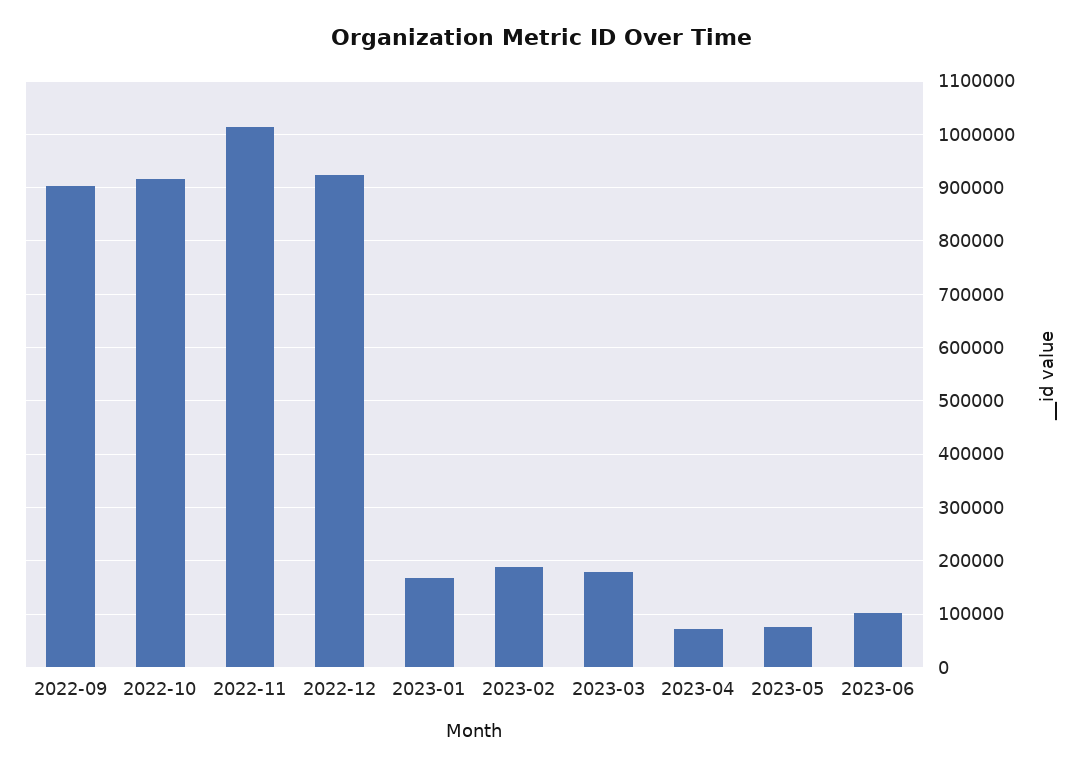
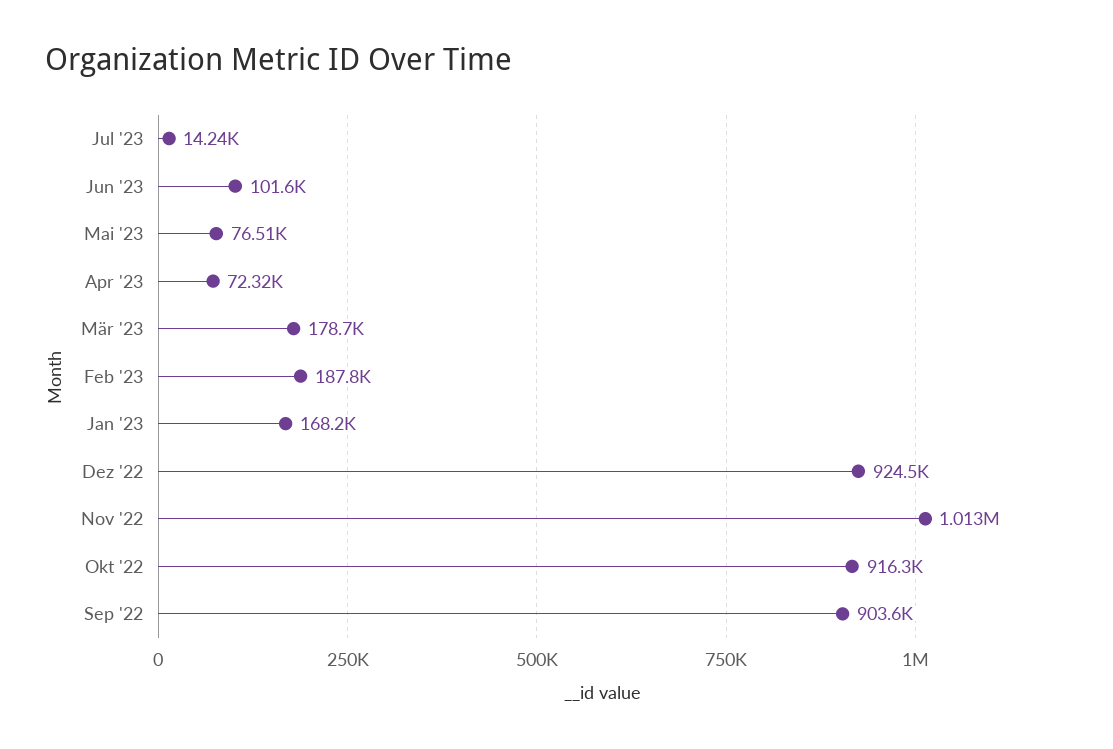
Jul '23: none -> 14240

